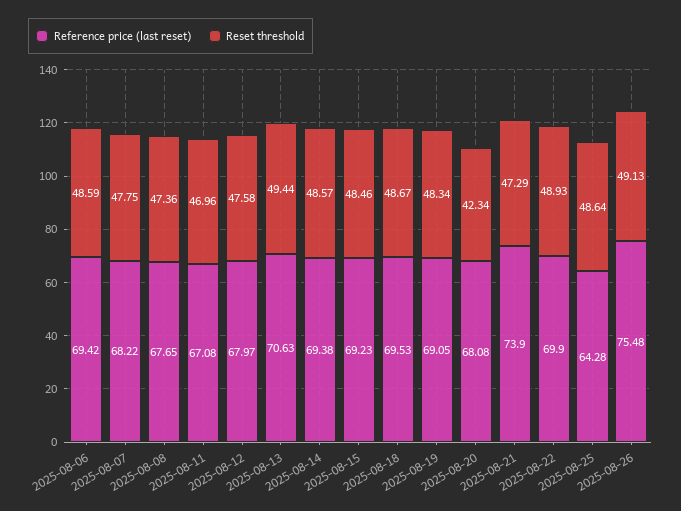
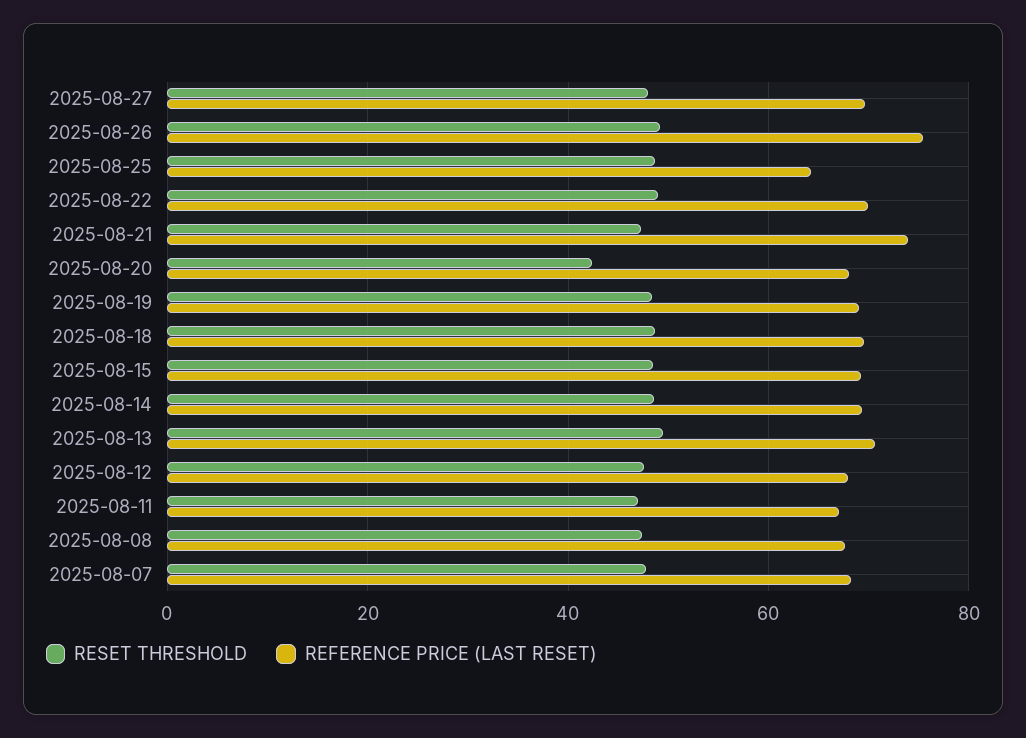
Reference price (last reset), 2025-08-06: 69.42 -> none
Reset threshold, 2025-08-06: 48.59 -> none
Reset threshold, 2025-08-27: none -> 48
Reference price (last reset), 2025-08-27: none -> 70

